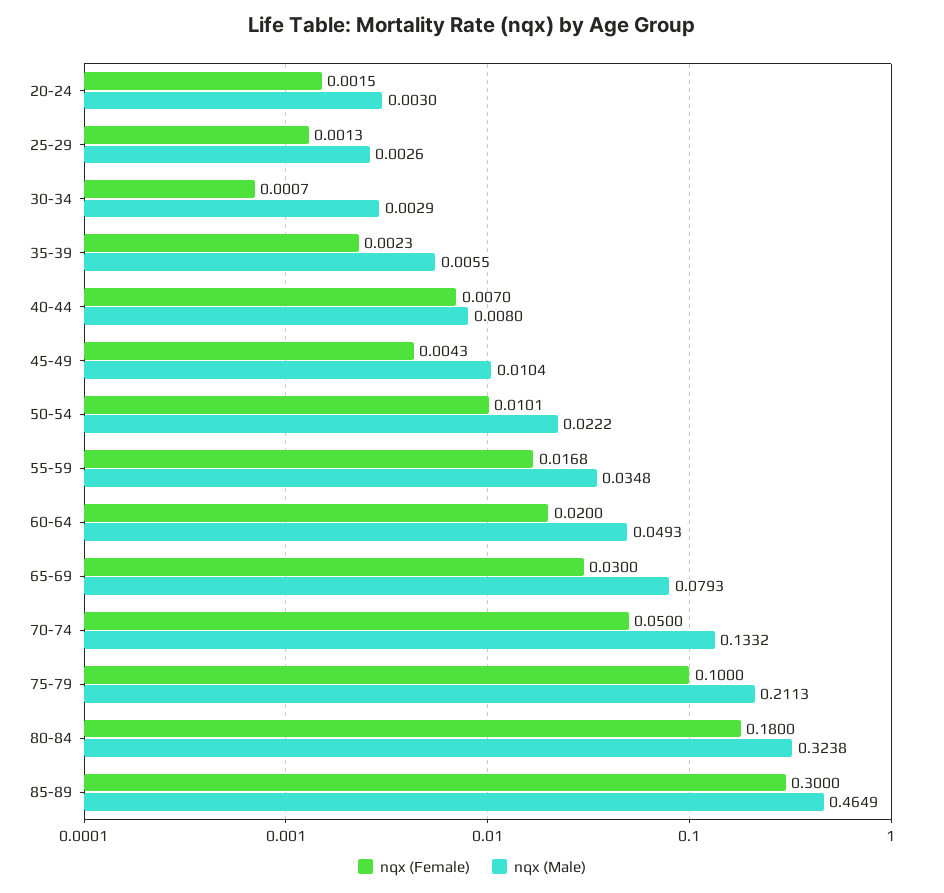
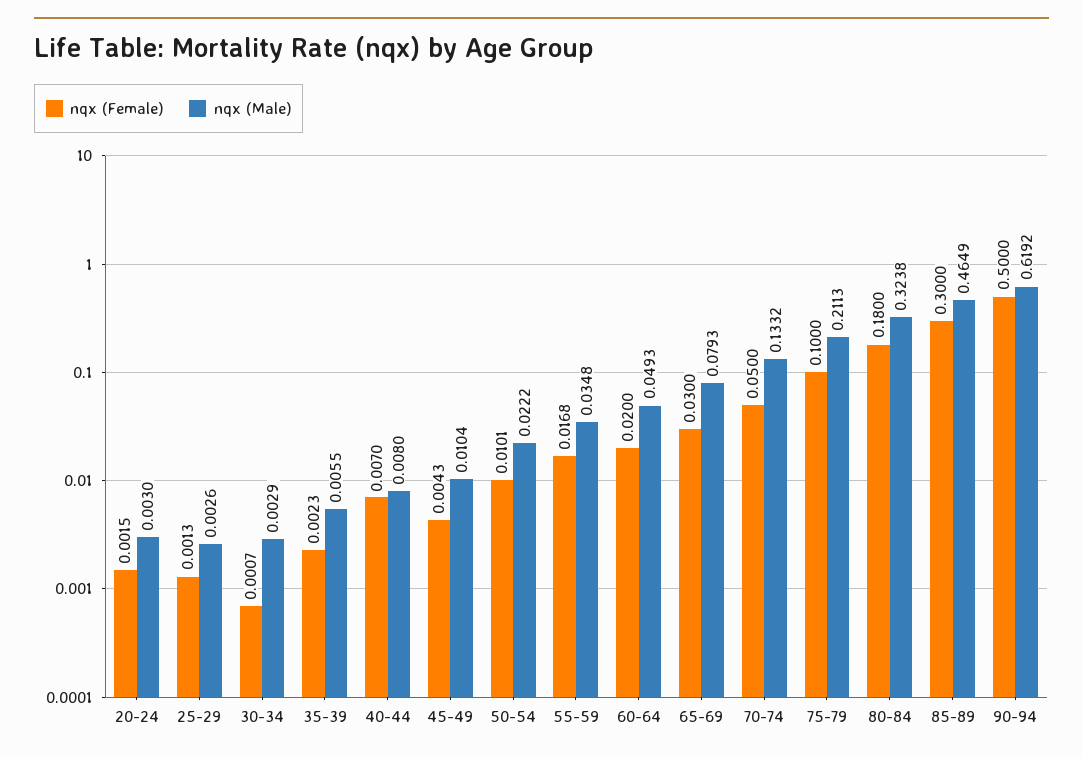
nqx (Female), 90-94: none -> 0.5
nqx (Male), 90-94: none -> 0.6192

